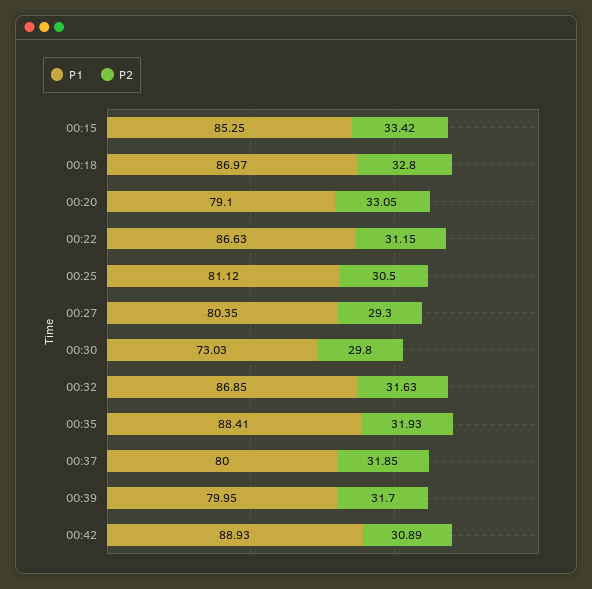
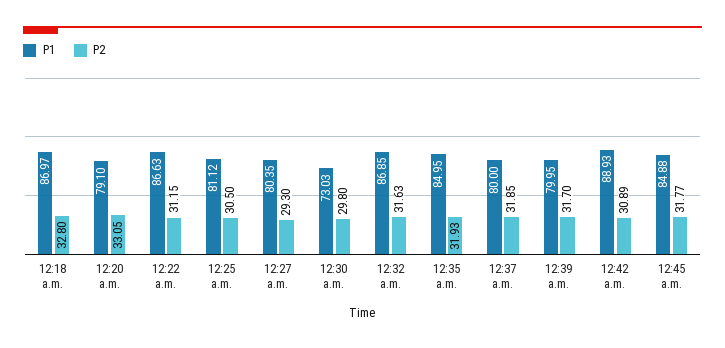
P1, 00:15: 85.25 -> none
P2, 00:15: 33.42 -> none
P1, 00:35: 88.41 -> 84.95
P1, 12:45 a.m.: none -> 84.88
P2, 12:45 a.m.: none -> 31.77

